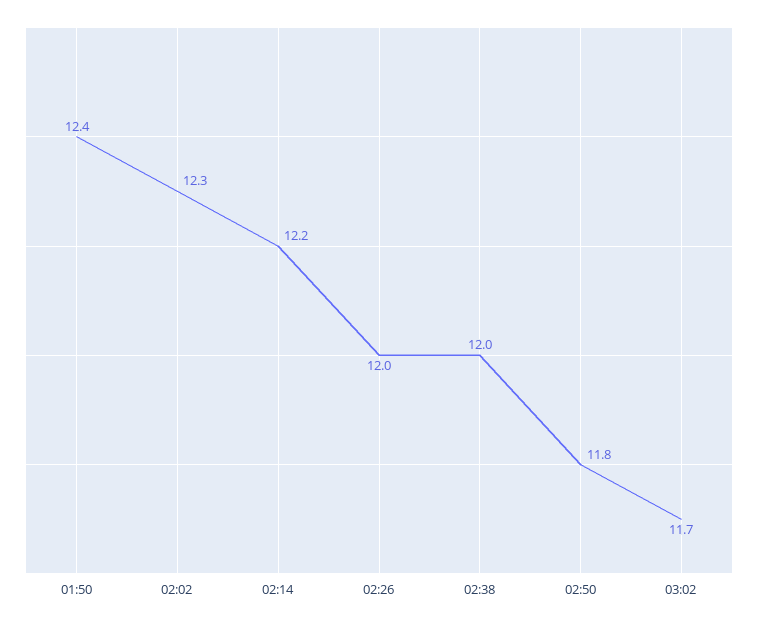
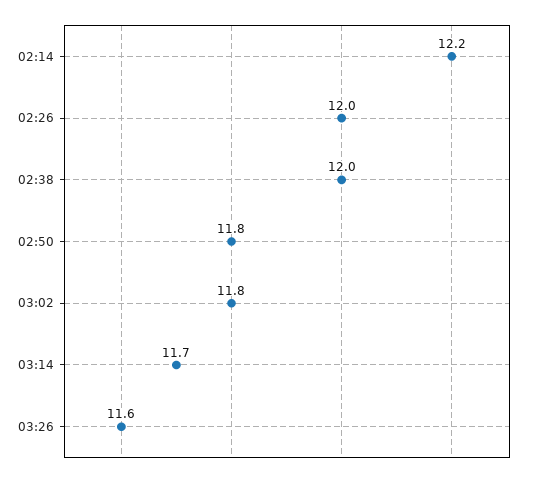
01:50: 12.4 -> none
02:02: 12.3 -> none
03:02: 11.7 -> 11.8
03:14: none -> 11.7
03:26: none -> 11.6

